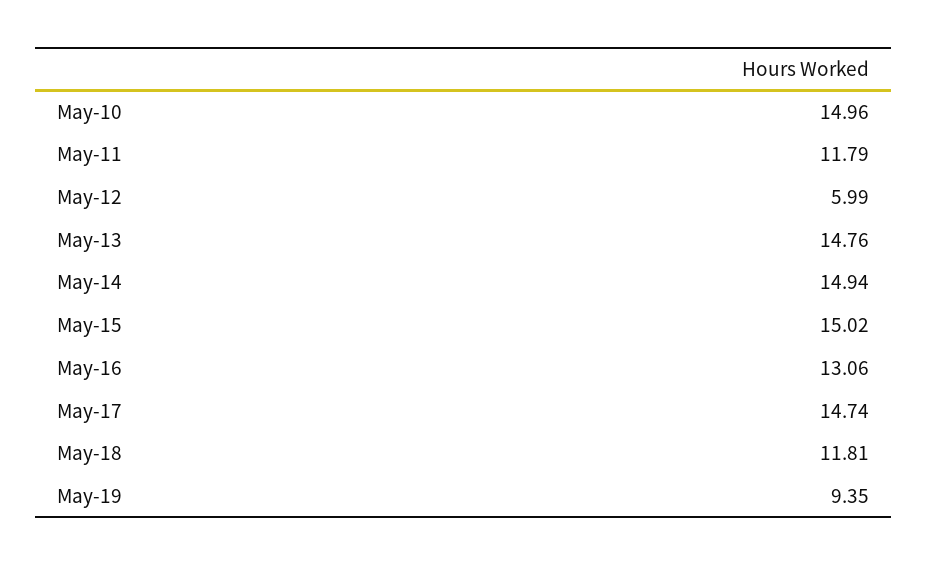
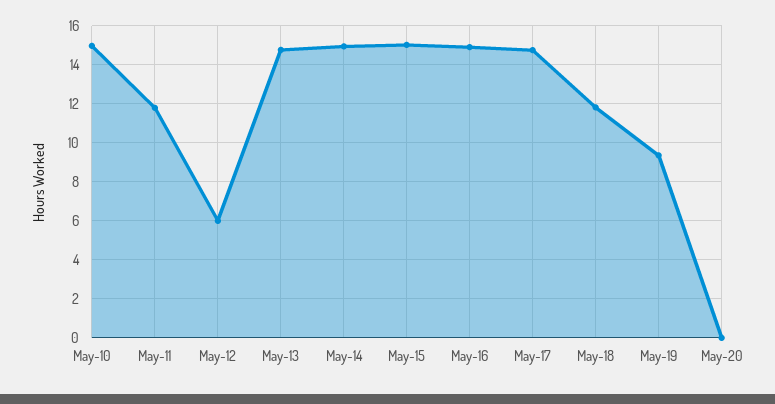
May-16: 13.06 -> 15
May-20: none -> 0

